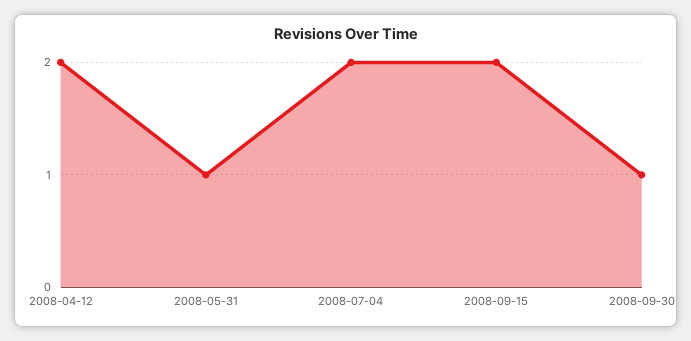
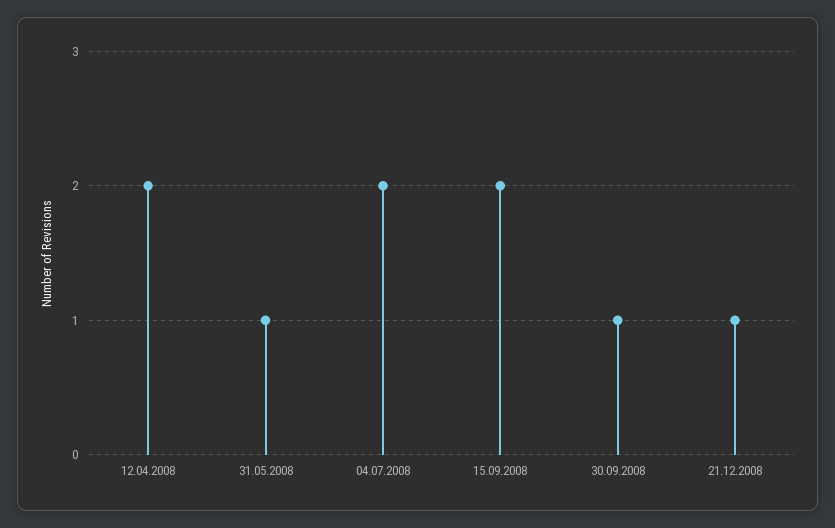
21.12.2008: none -> 1

